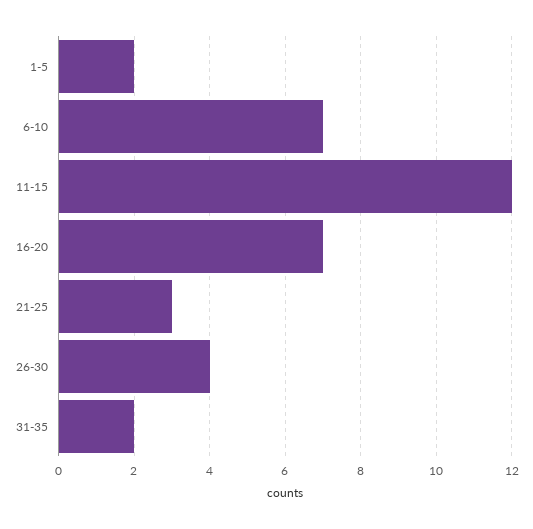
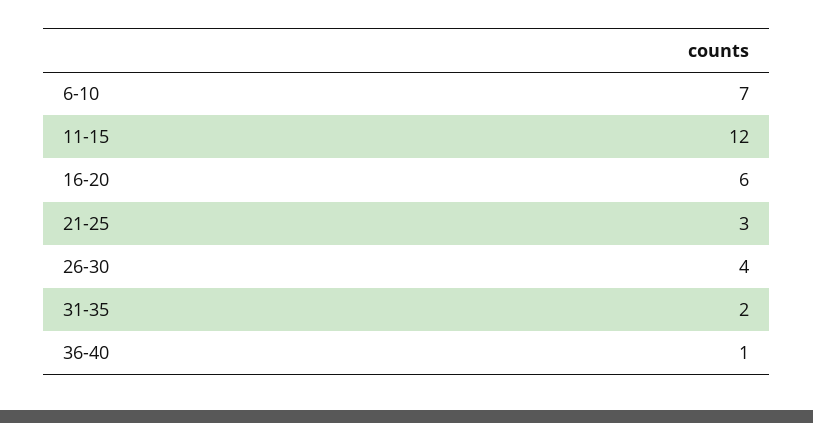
1-5: 2 -> none
16-20: 7 -> 6
36-40: none -> 1

